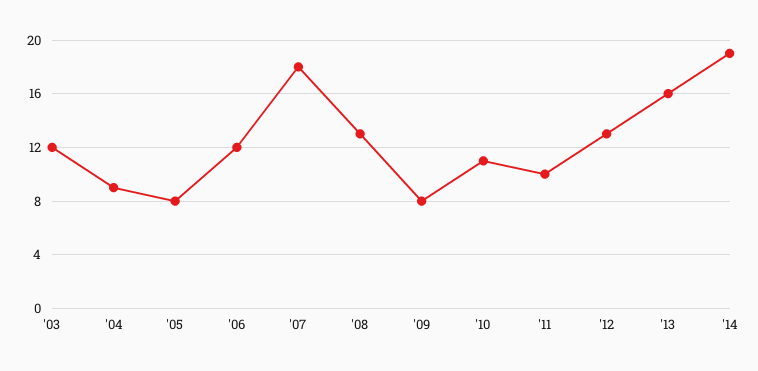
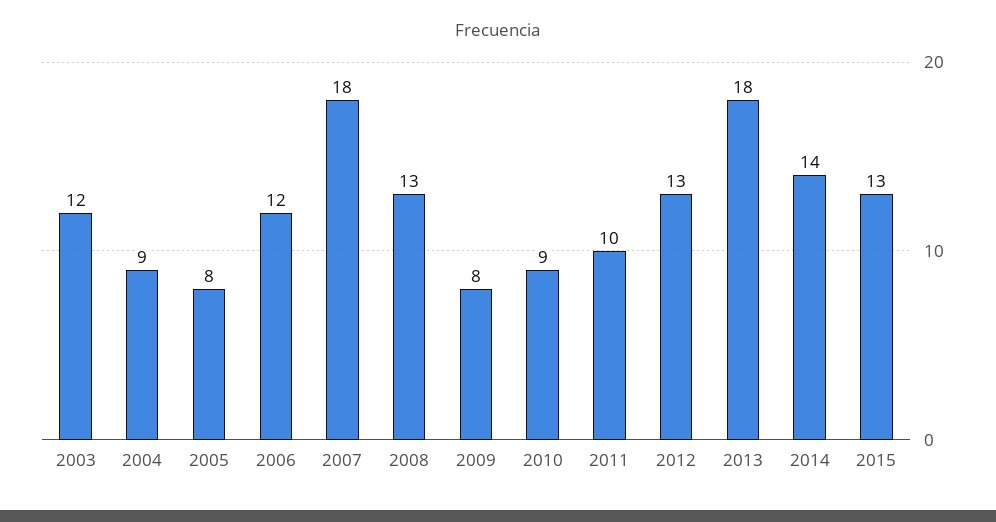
'10: 11 -> 9
'13: 16 -> 18
'14: 19 -> 14
2015: none -> 13

